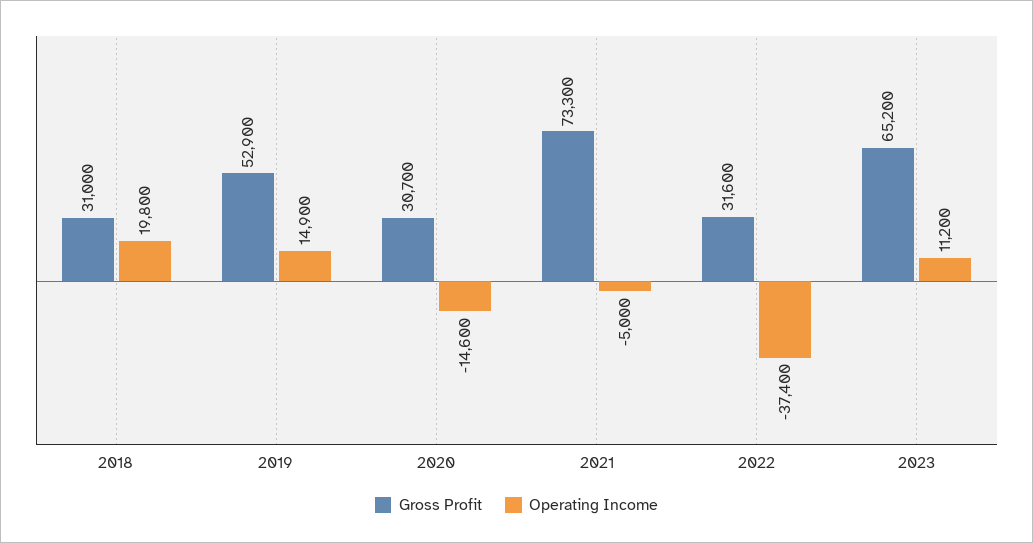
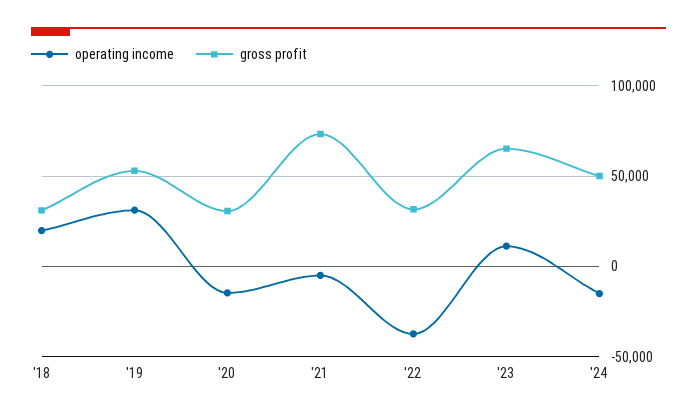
Operating Income, 2019: 14900 -> 30000
Operating Income, '24: none -> -15000
Gross Profit, '24: none -> 50000

